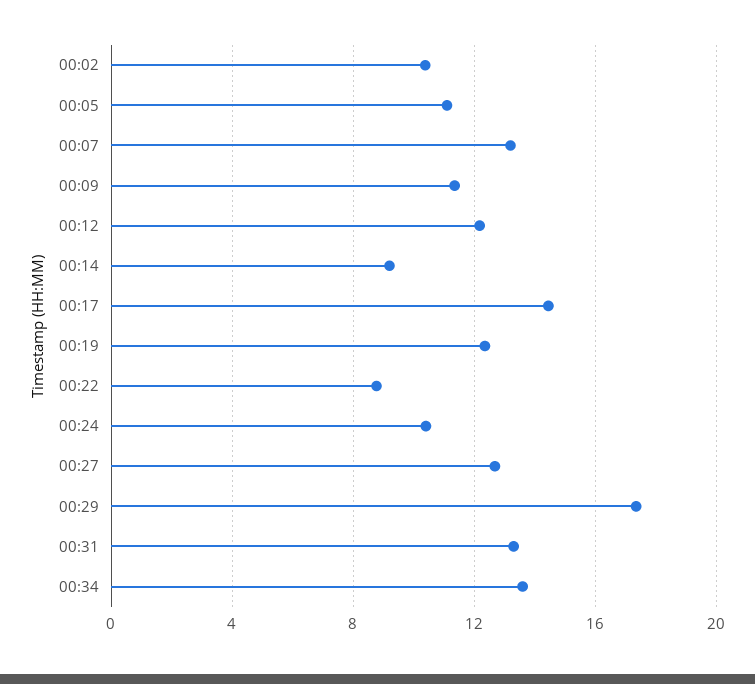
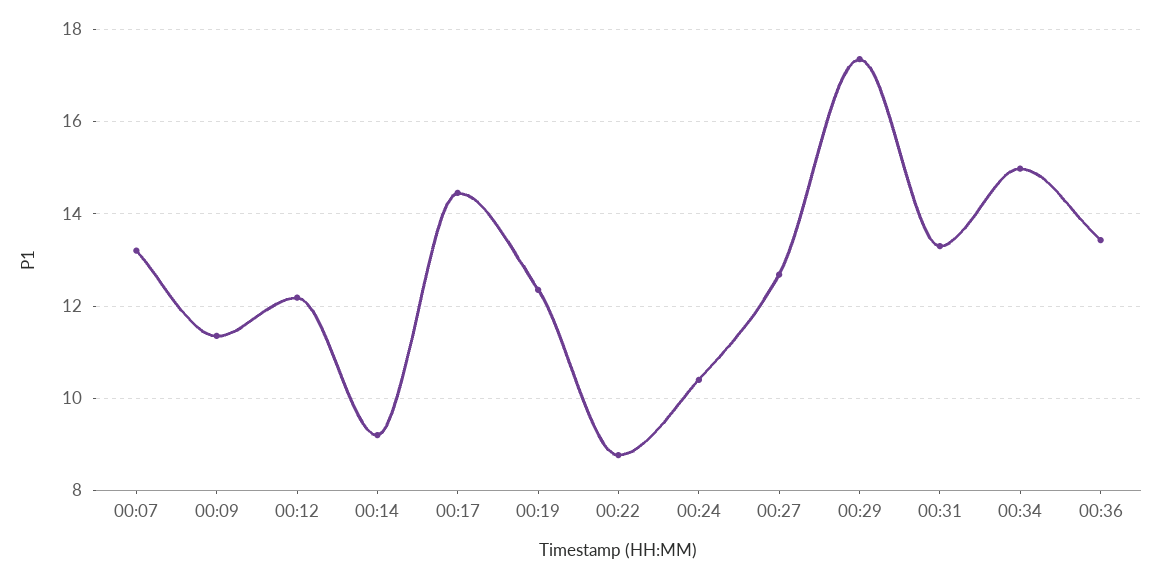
00:02: 10.5 -> none
00:05: 11 -> none
00:34: 13.5 -> 15
00:36: none -> 13.4

